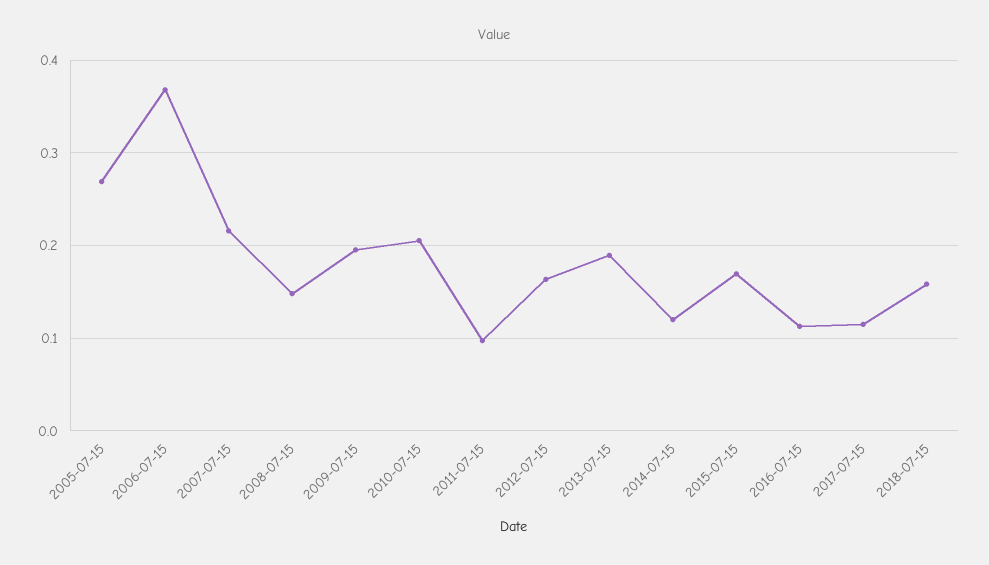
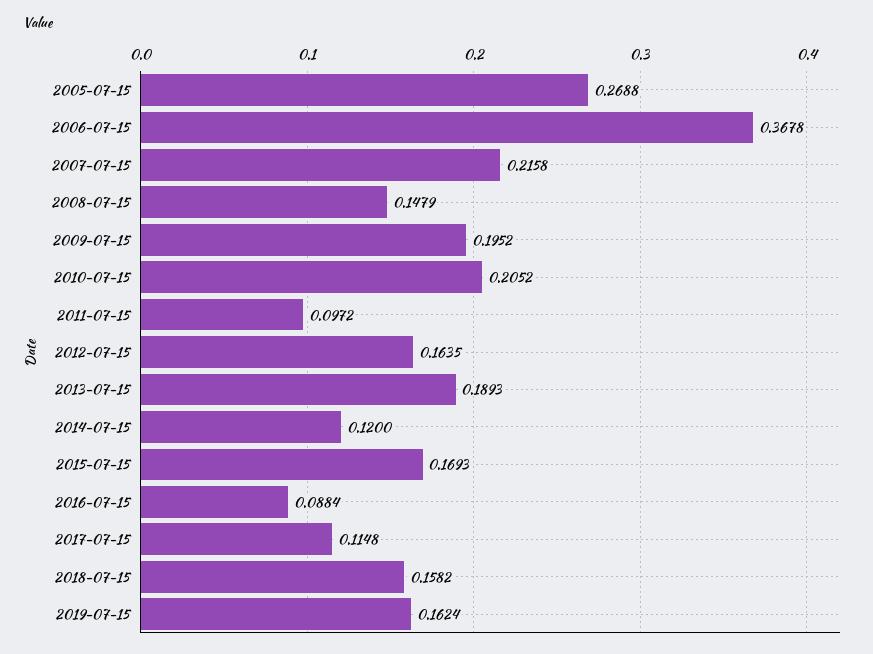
2016-07-15: 0.11 -> 0.0884
2019-07-15: none -> 0.1624

